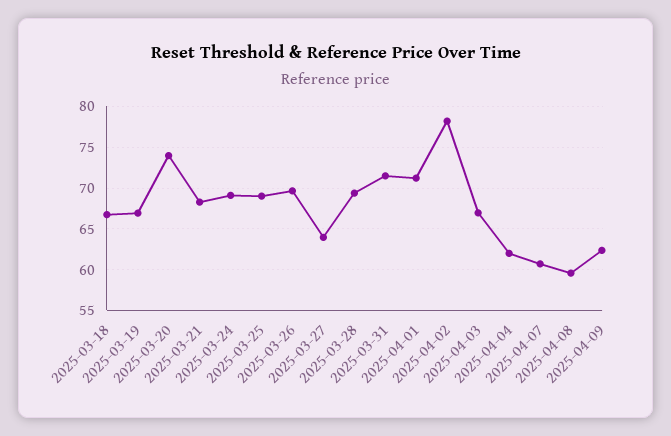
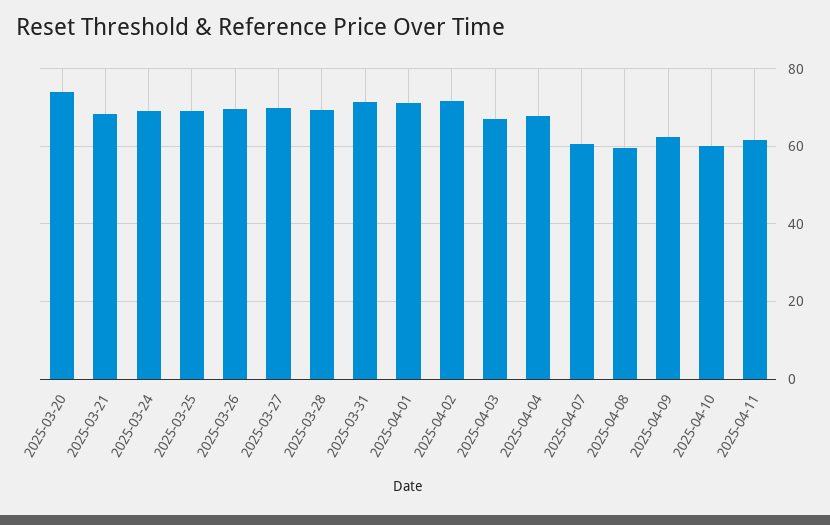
2025-03-18: 67 -> none
2025-03-19: 67 -> none
2025-03-27: 64 -> 70
2025-04-02: 78 -> 72
2025-04-04: 62 -> 68
2025-04-10: none -> 60
2025-04-11: none -> 62

